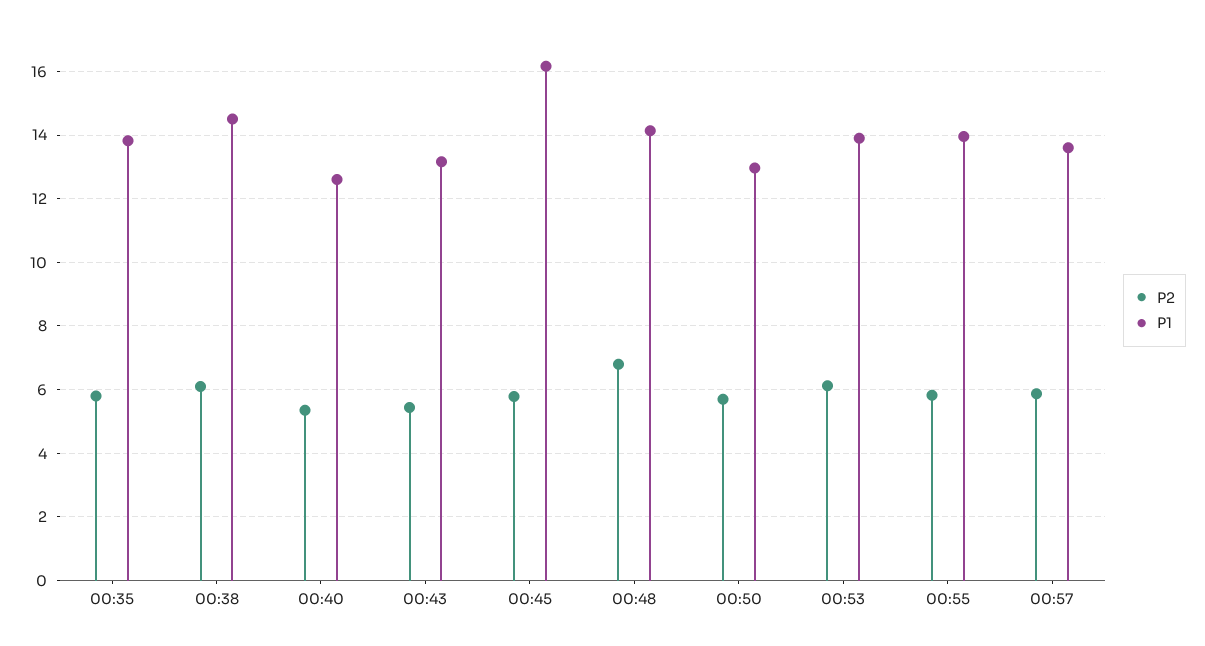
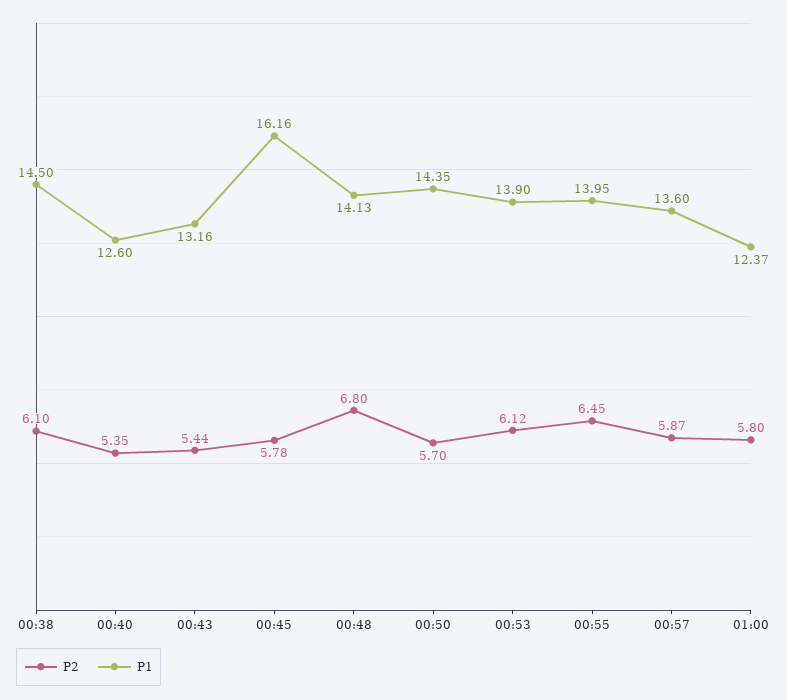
P2, 00:35: 5.8 -> none
P1, 00:35: 13.8 -> none
P1, 00:50: 13 -> 14.35
P2, 00:55: 5.8 -> 6.45
P2, 01:00: none -> 5.8
P1, 01:00: none -> 12.37

